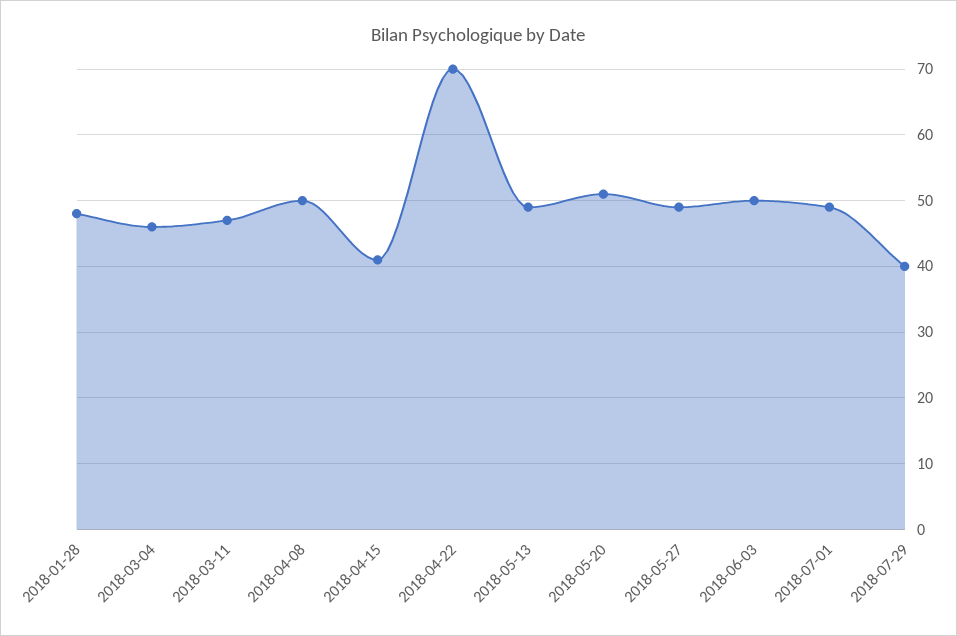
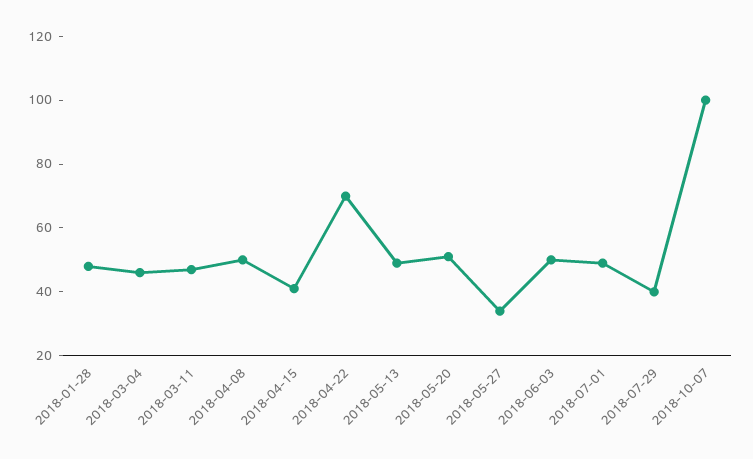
2018-05-27: 49 -> 35
2018-10-07: none -> 100

